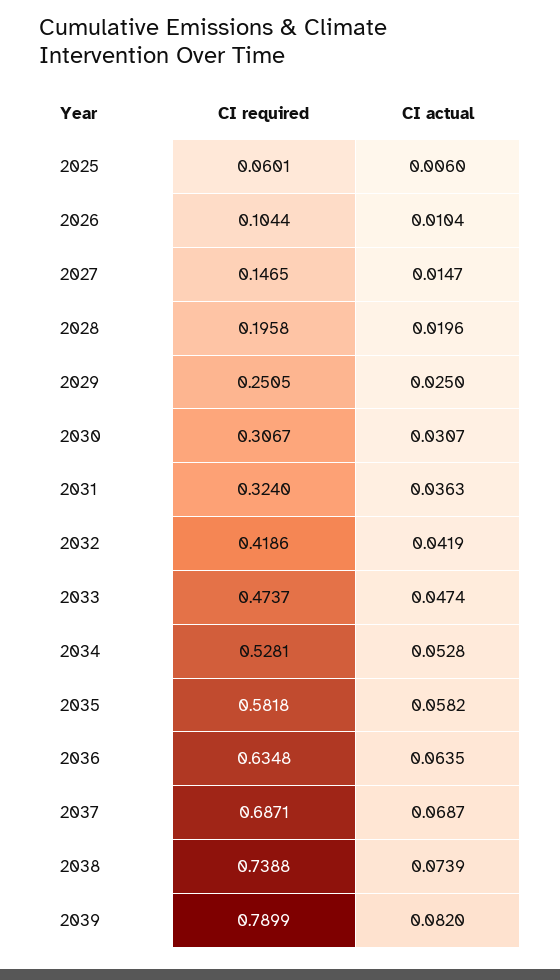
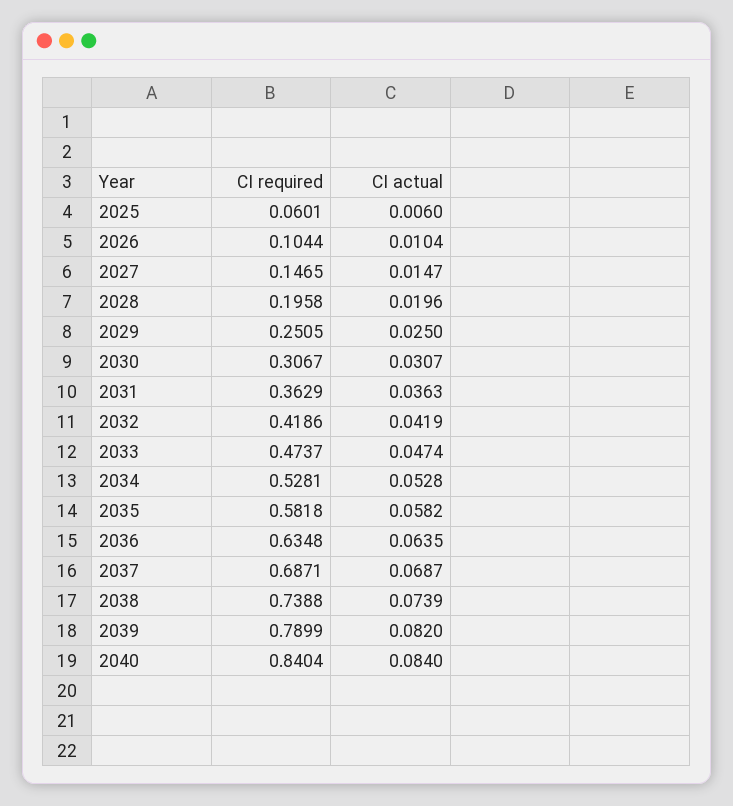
CI required, 2031: 0.324 -> 0.3629
CI required, 2040: none -> 0.8404
CI actual, 2040: none -> 0.084

